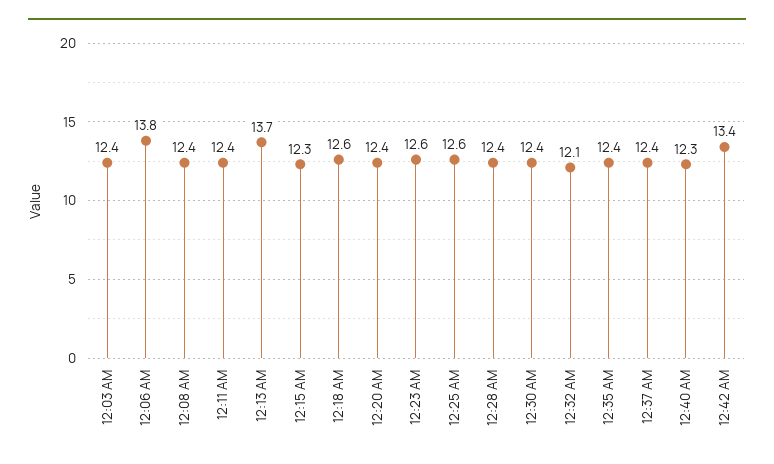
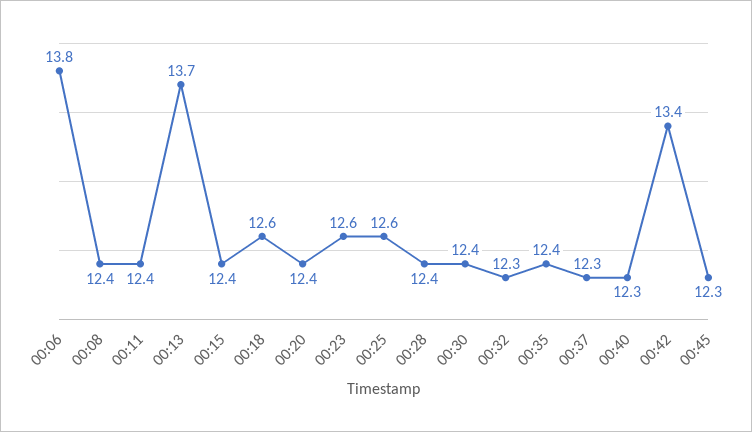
12:03 AM: 12.4 -> none
12:15 AM: 12.3 -> 12.4
12:32 AM: 12.1 -> 12.3
12:37 AM: 12.4 -> 12.3
00:45: none -> 12.3

